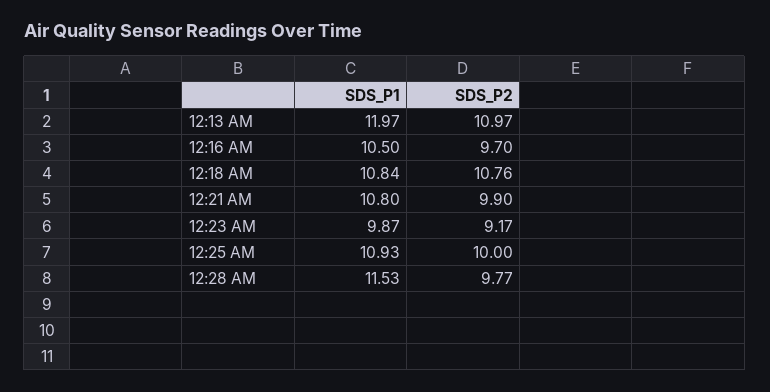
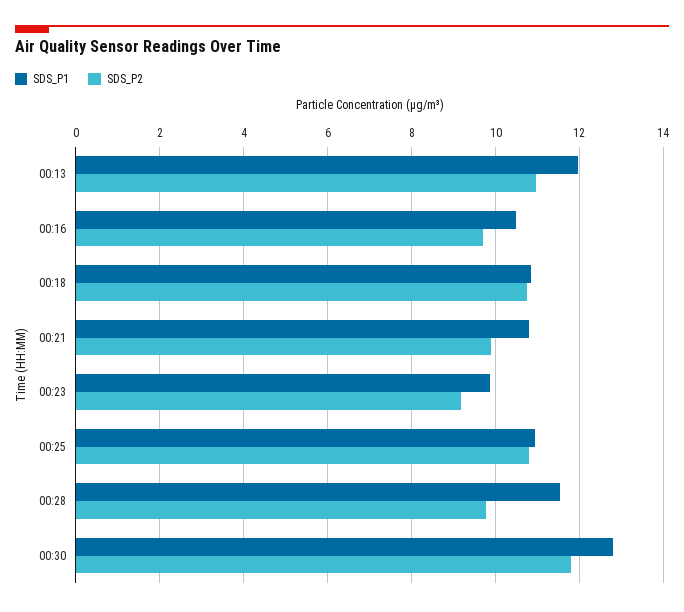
SDS_P2, 12:25 AM: 10 -> 10.8
SDS_P1, 00:30: none -> 12.8
SDS_P2, 00:30: none -> 11.8

